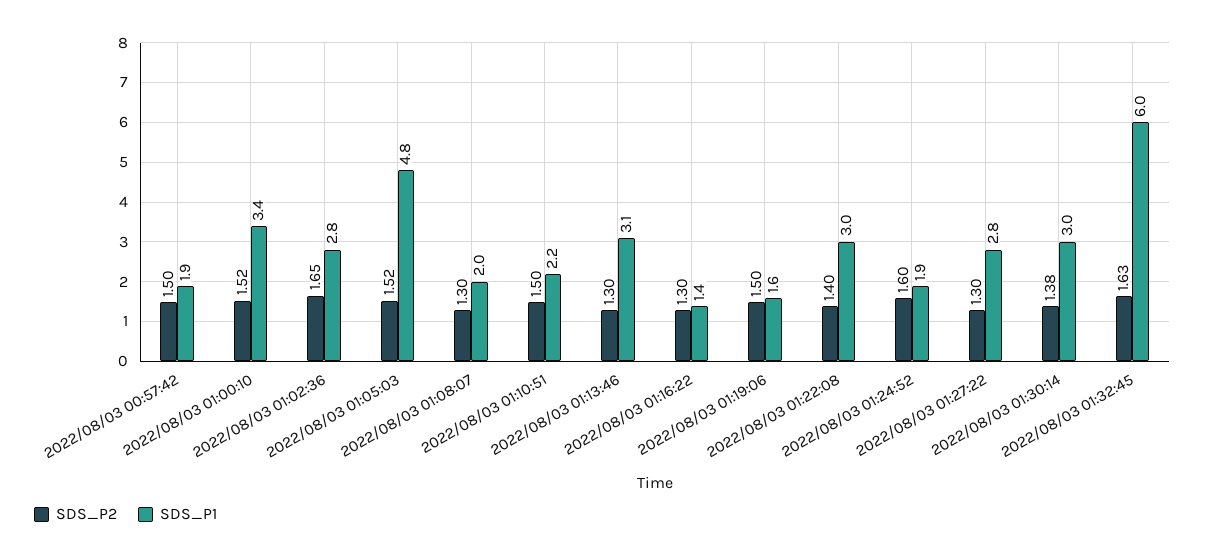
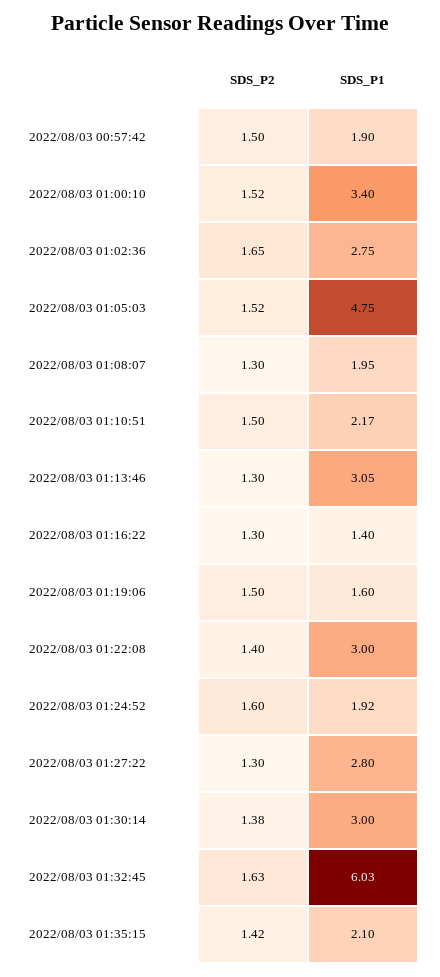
SDS_P2, 2022/08/03 01:35:15: none -> 1.42
SDS_P1, 2022/08/03 01:35:15: none -> 2.1

